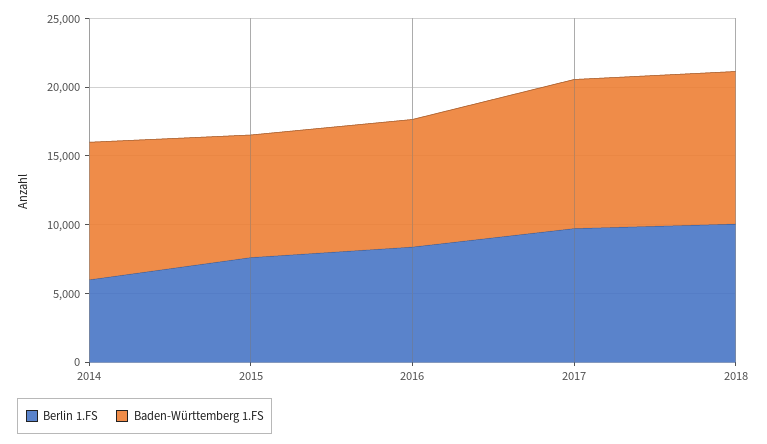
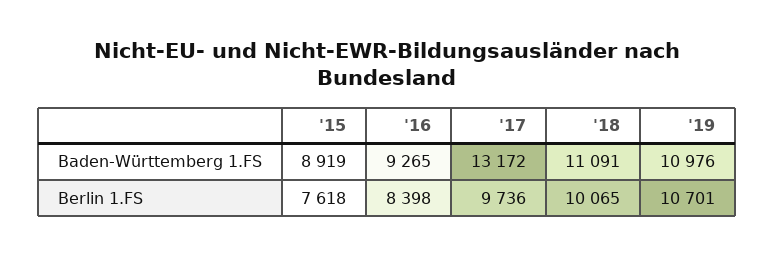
Berlin 1.FS, 2014: 6000 -> none
Baden-Württemberg 1.FS, 2014: 10000 -> none
Baden-Württemberg 1.FS, 2017: 11000 -> 13172
Baden-Württemberg 1.FS, '19: none -> 10976
Berlin 1.FS, '19: none -> 10701

